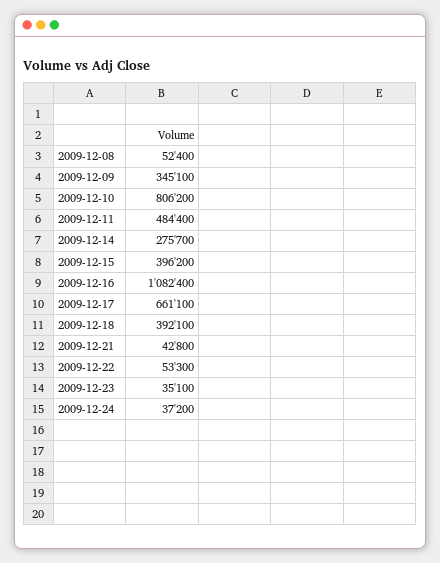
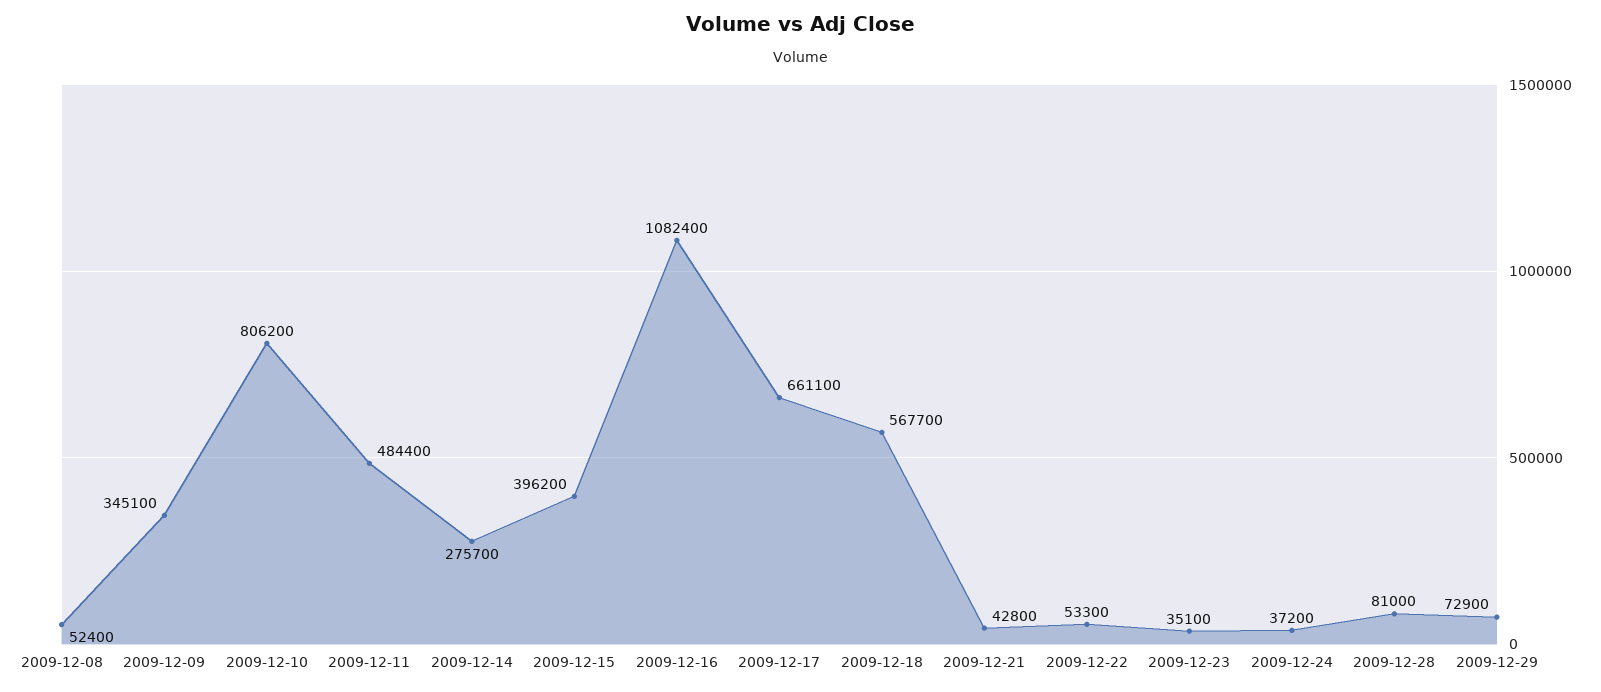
2009-12-18: 392100 -> 567700
2009-12-28: none -> 81000
2009-12-29: none -> 72900

